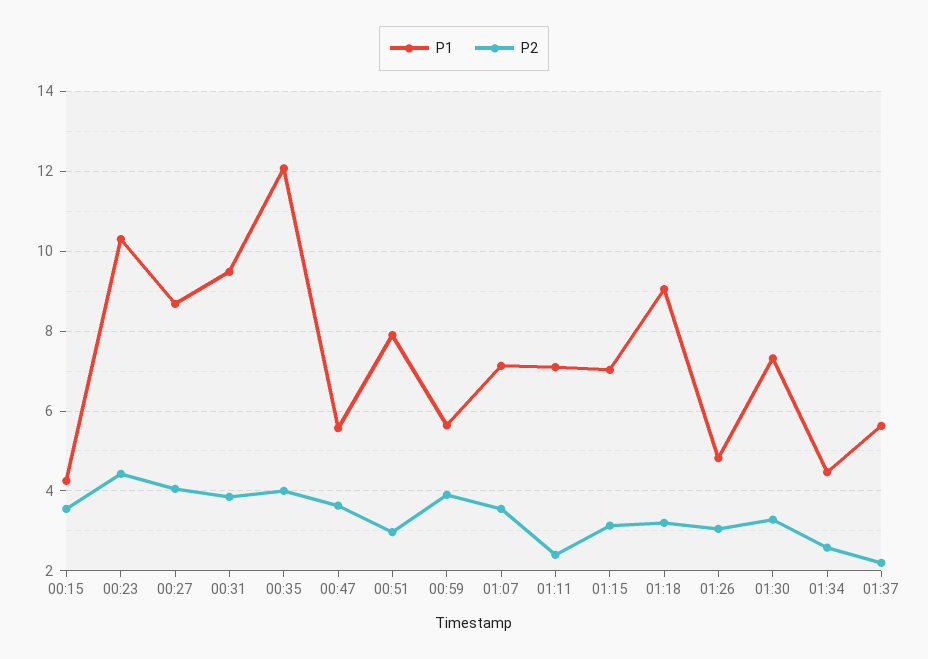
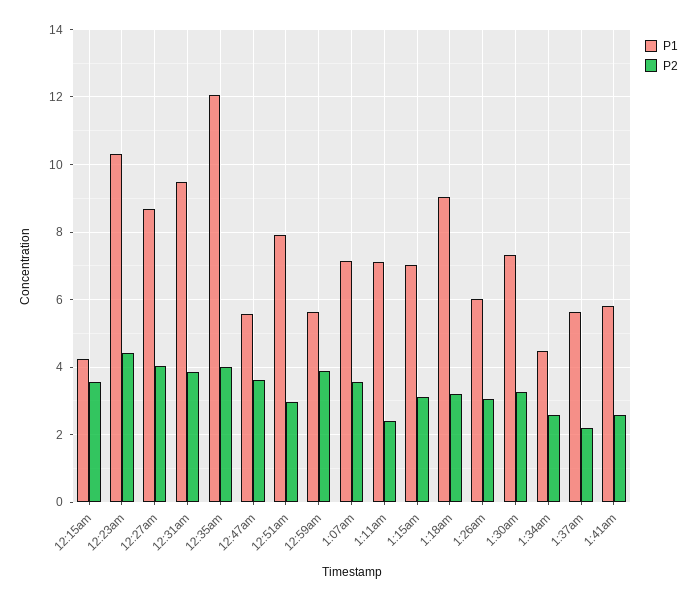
P1, 01:26: 4.8 -> 6
P1, 1:41am: none -> 5.8
P2, 1:41am: none -> 2.6

